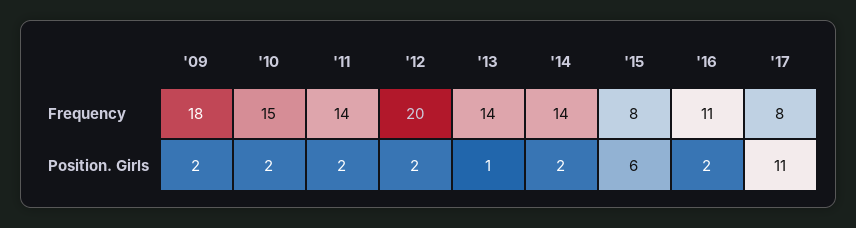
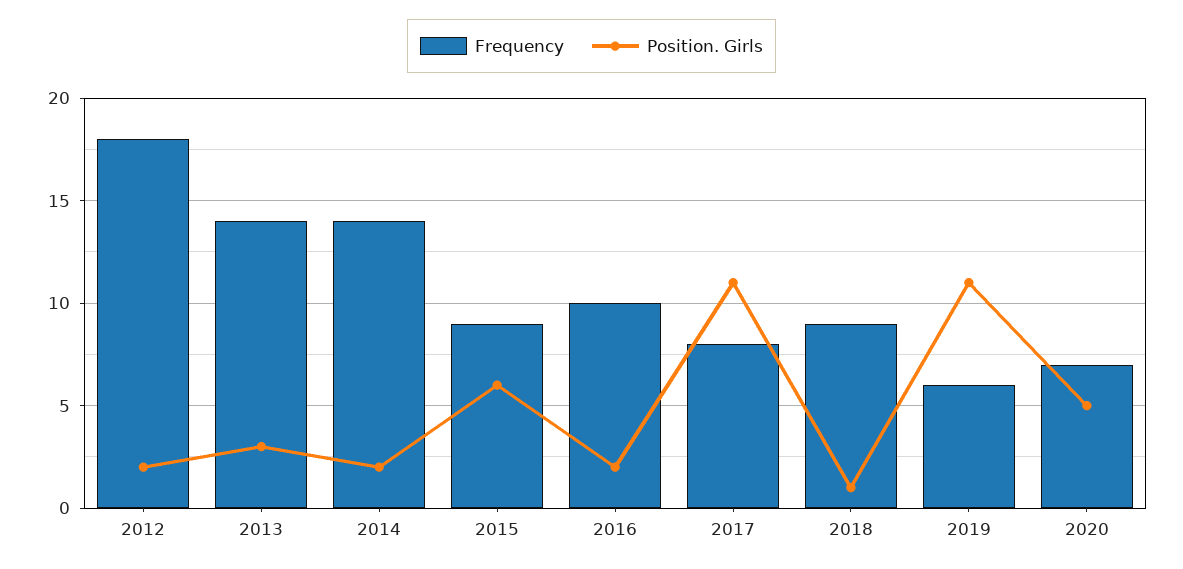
Frequency, '09: 18 -> none
Frequency, '10: 15 -> none
Frequency, '11: 14 -> none
Frequency, '12: 20 -> 18
Frequency, '15: 8 -> 9
Frequency, '16: 11 -> 10
Position. Girls, '09: 2 -> none
Position. Girls, '10: 2 -> none
Position. Girls, '11: 2 -> none
Position. Girls, '13: 1 -> 3
Frequency, 2018: none -> 9
Position. Girls, 2018: none -> 1
Frequency, 2019: none -> 6
Position. Girls, 2019: none -> 11
Frequency, 2020: none -> 7
Position. Girls, 2020: none -> 5

